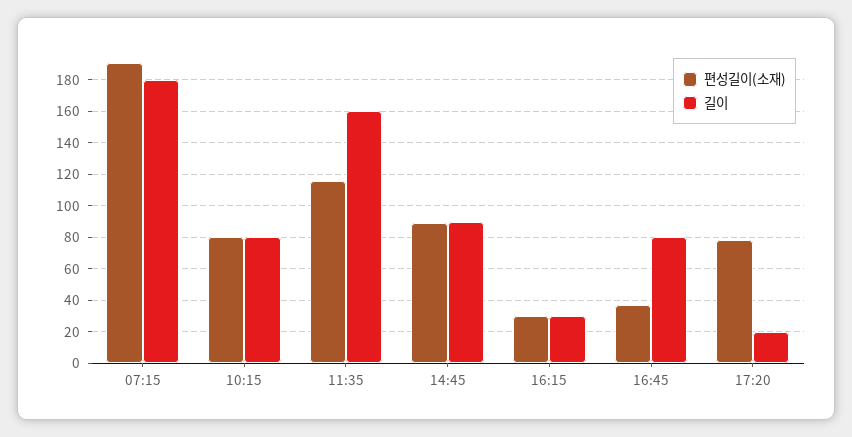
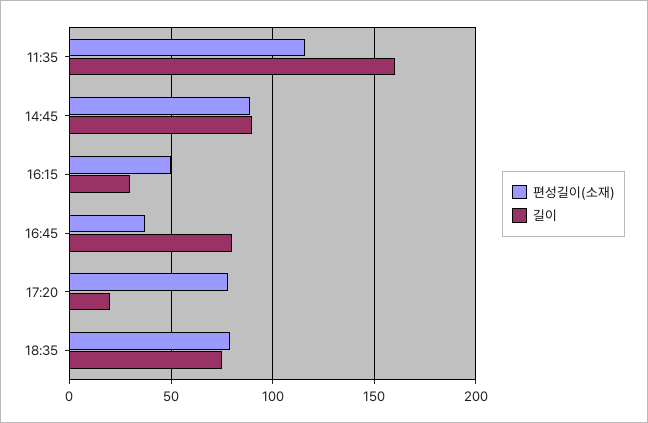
편성길이(소재), 07:15: 190 -> none
길이, 07:15: 180 -> none
편성길이(소재), 10:15: 80 -> none
길이, 10:15: 80 -> none
편성길이(소재), 16:15: 30 -> 50
편성길이(소재), 18:35: none -> 80
길이, 18:35: none -> 75

